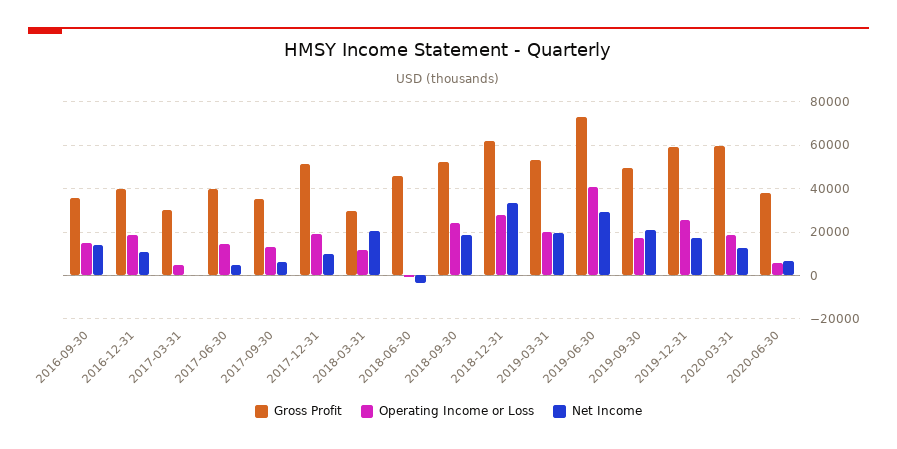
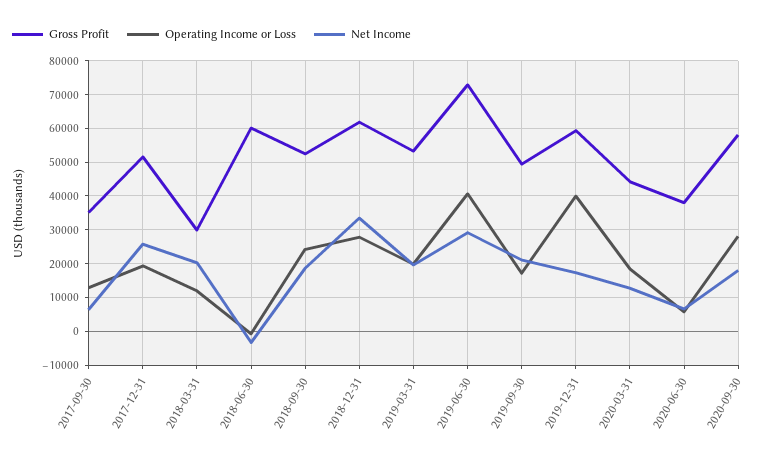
Gross Profit, 2016-09-30: 35000 -> none
Operating Income or Loss, 2016-09-30: 15000 -> none
Net Income, 2016-09-30: 15000 -> none
Gross Profit, 2016-12-31: 40000 -> none
Operating Income or Loss, 2016-12-31: 20000 -> none
Net Income, 2016-12-31: 10000 -> none
Gross Profit, 2017-03-31: 30000 -> none
Operating Income or Loss, 2017-03-31: 5000 -> none
Net Income, 2017-03-31: 0 -> none
Gross Profit, 2017-06-30: 40000 -> none
Operating Income or Loss, 2017-06-30: 15000 -> none
Net Income, 2017-06-30: 5000 -> none
Net Income, 2017-12-31: 10000 -> 26000
Gross Profit, 2018-06-30: 45000 -> 60000
Operating Income or Loss, 2019-12-31: 25000 -> 40000
Gross Profit, 2020-03-31: 60000 -> 44000
Gross Profit, 2020-09-30: none -> 58000
Operating Income or Loss, 2020-09-30: none -> 28000
Net Income, 2020-09-30: none -> 18000

